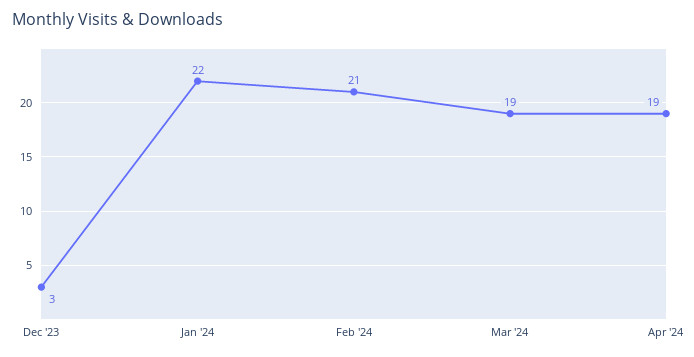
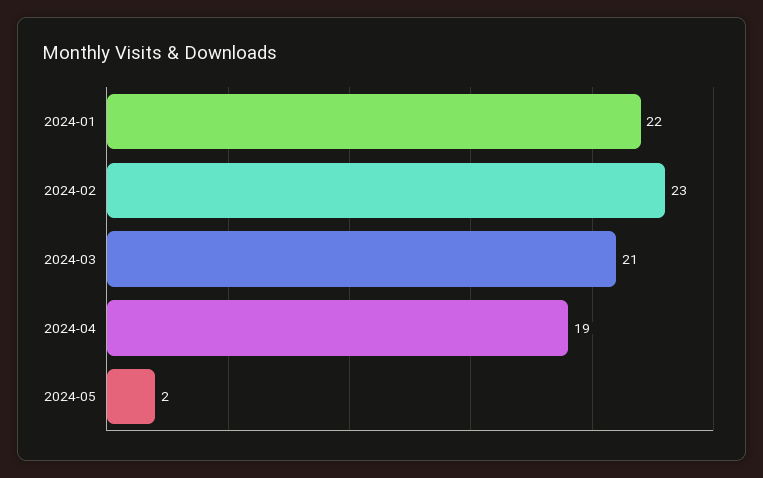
Dec '23: 3 -> none
Feb '24: 21 -> 23
Mar '24: 19 -> 21
2024-05: none -> 2

